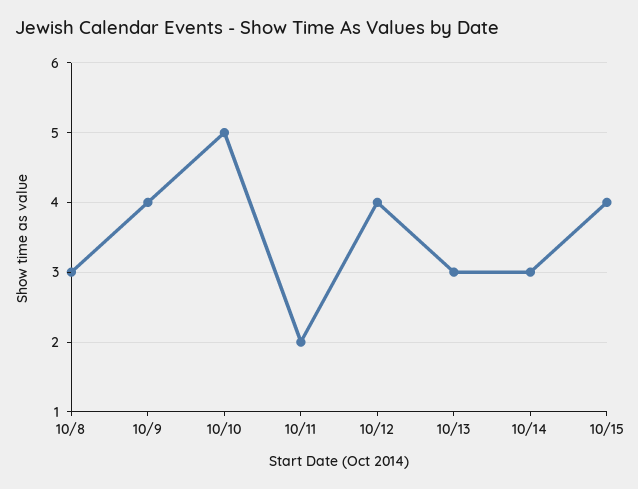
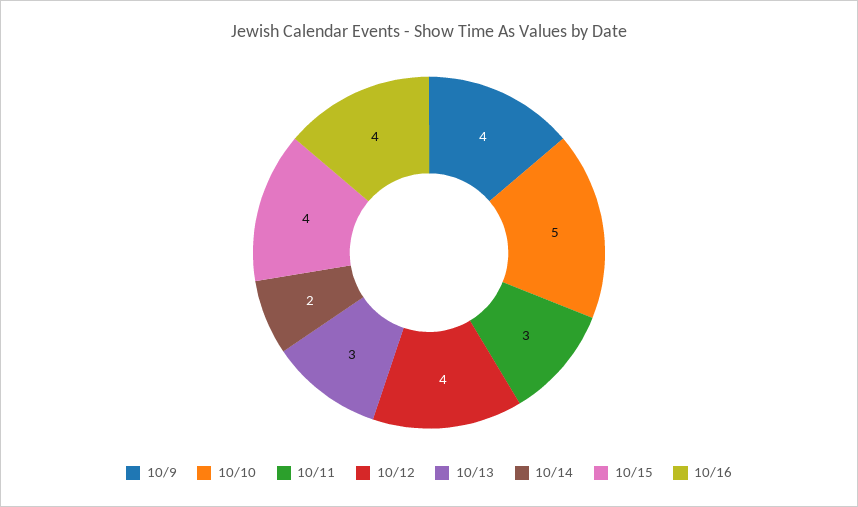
10/8: 3 -> none
10/11: 2 -> 3
10/14: 3 -> 2
10/16: none -> 4

